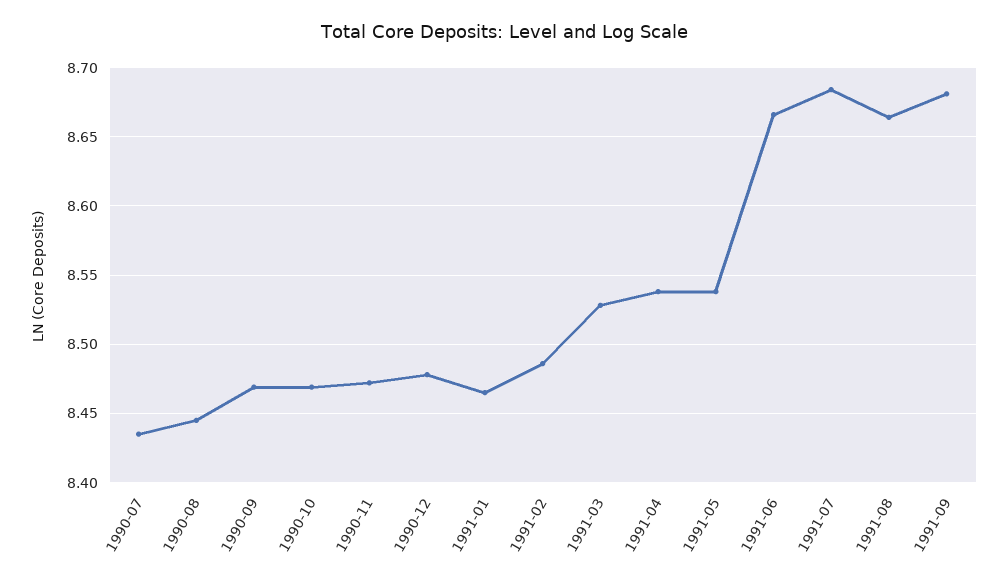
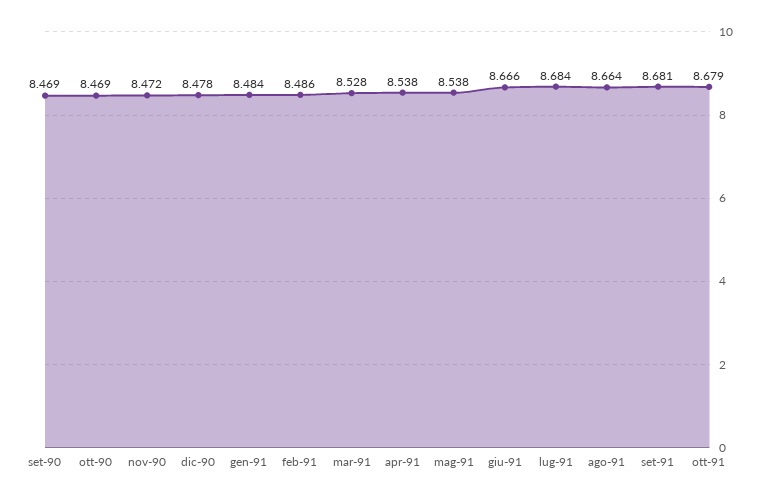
1990-07: 8.435 -> none
1990-08: 8.445 -> none
1991-01: 8.465 -> 8.484
ott-91: none -> 8.679

